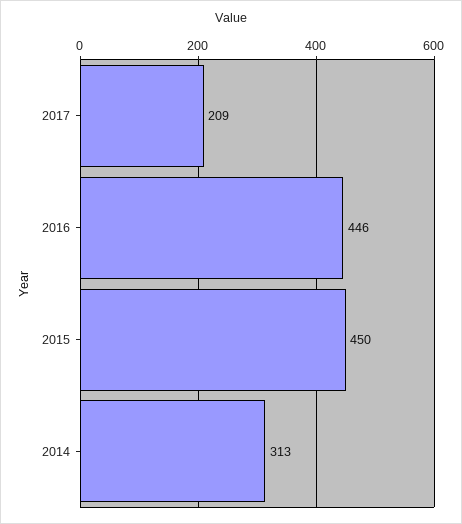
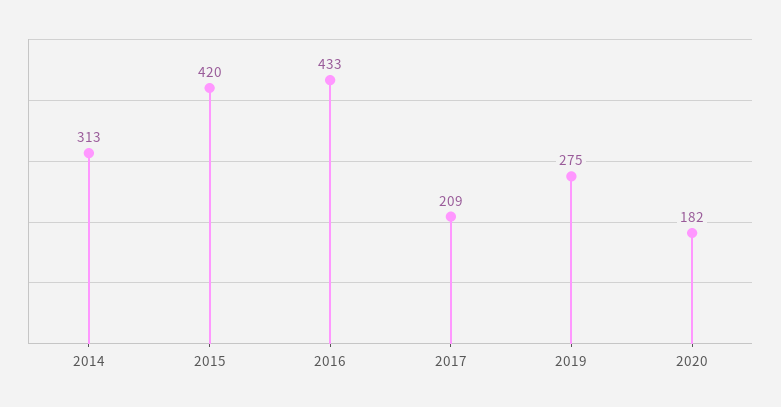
2016: 446 -> 433
2015: 450 -> 420
2019: none -> 275
2020: none -> 182

